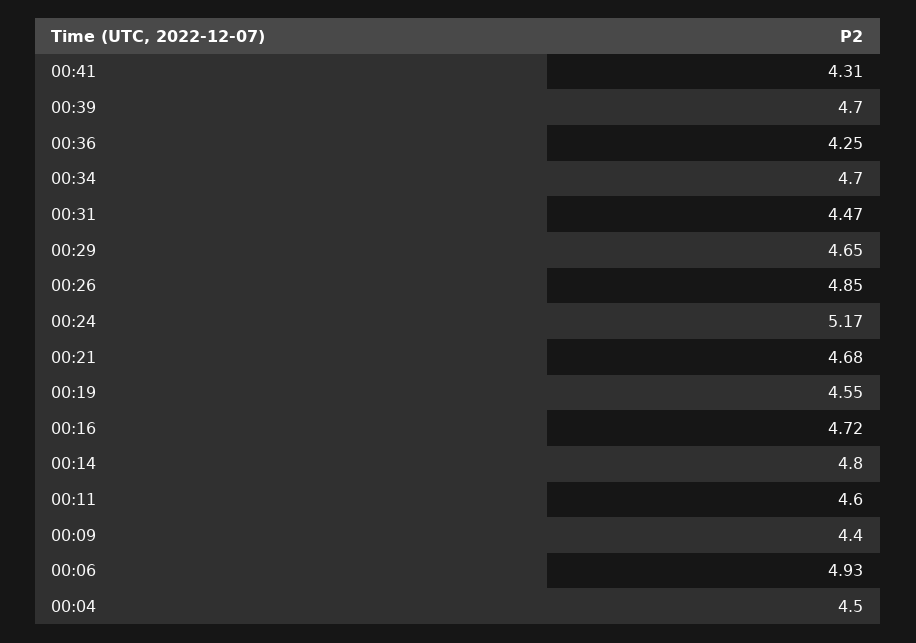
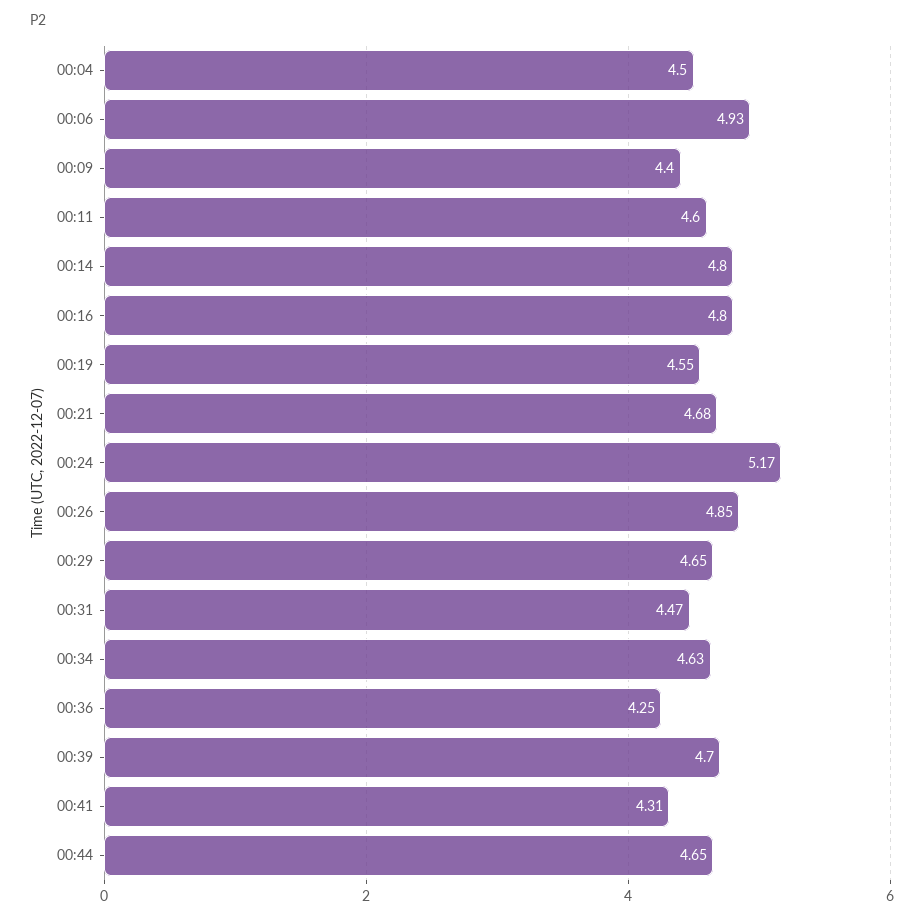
00:34: 4.7 -> 4.63
00:16: 4.72 -> 4.8
00:44: none -> 4.65

